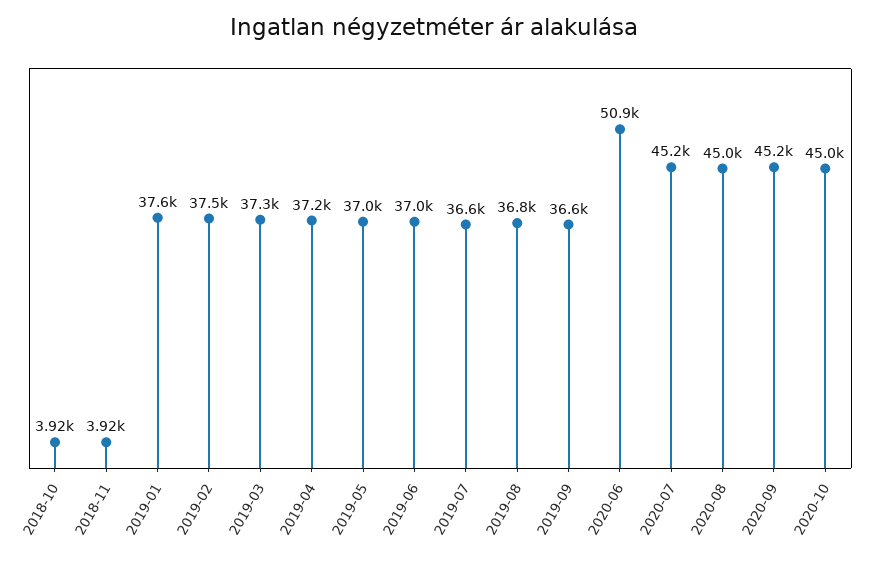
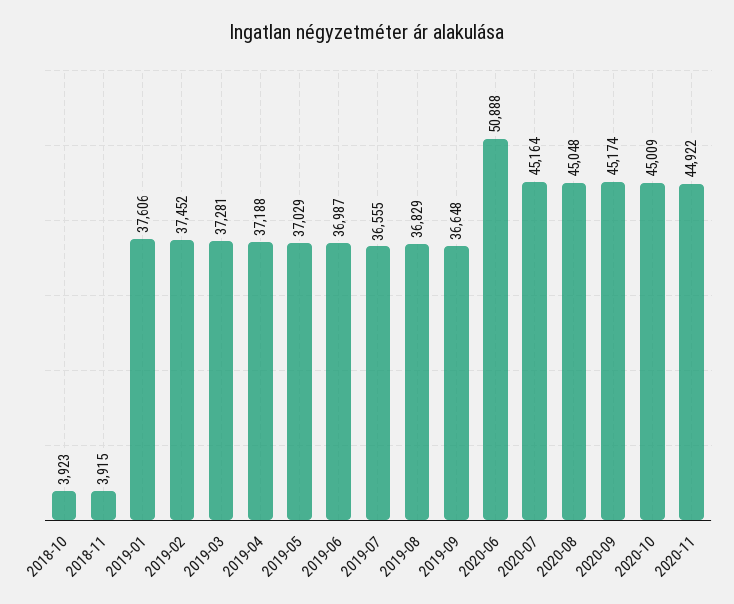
2020-11: none -> 44922

